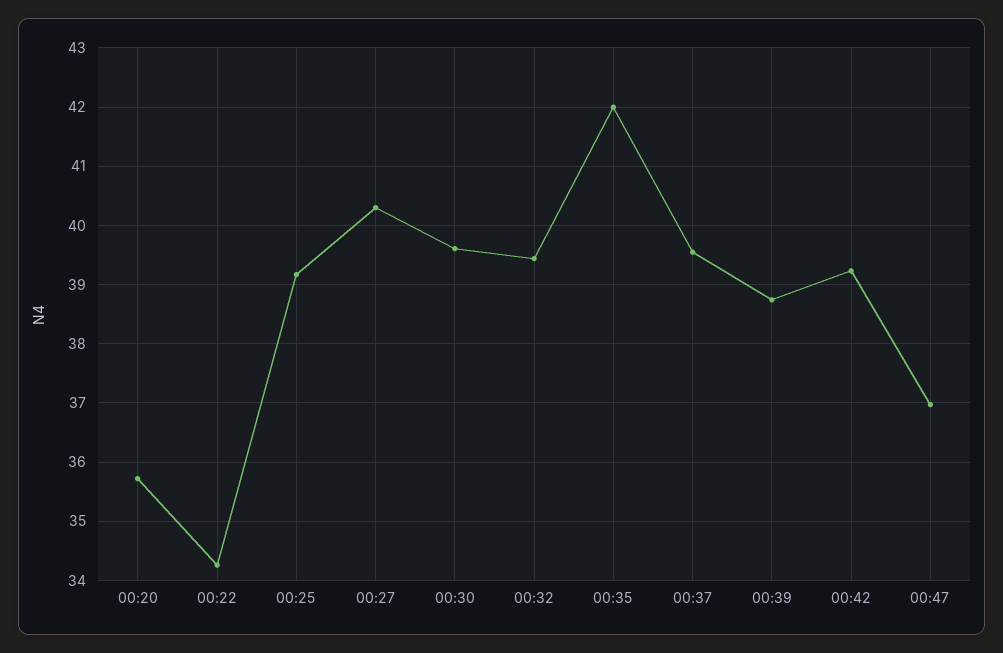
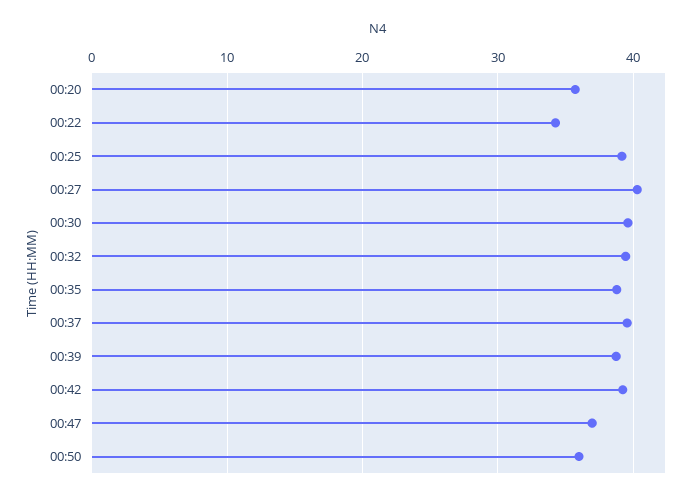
00:35: 42 -> 39
00:50: none -> 36

